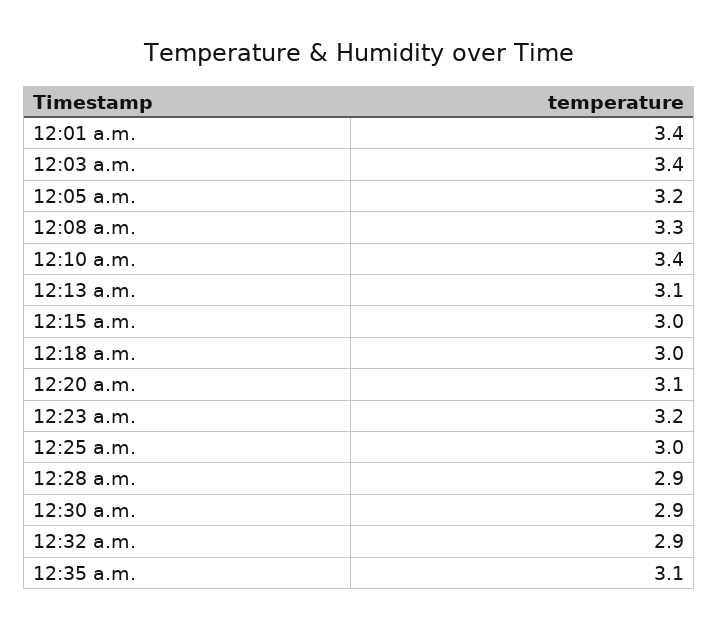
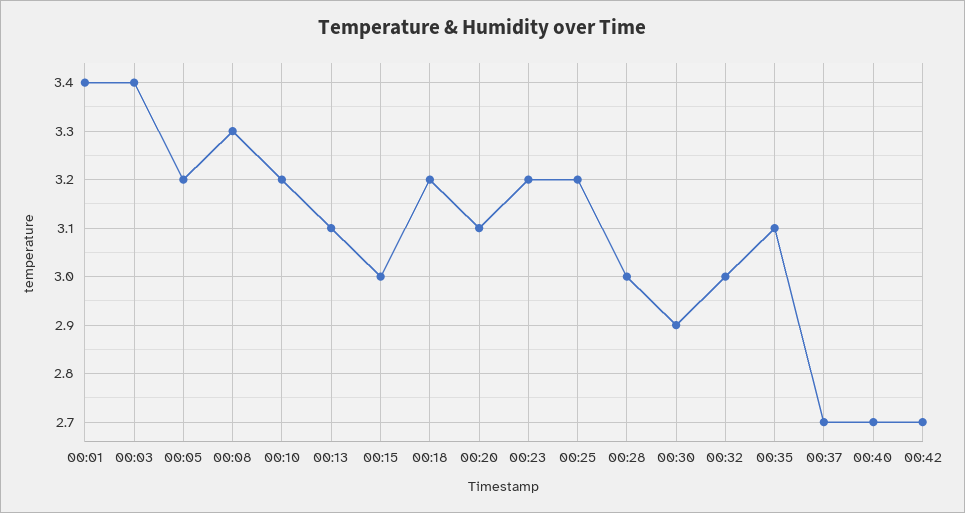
12:10 a.m.: 3.4 -> 3.2
12:18 a.m.: 3 -> 3.2
12:25 a.m.: 3 -> 3.2
12:28 a.m.: 2.9 -> 3
12:32 a.m.: 2.9 -> 3
00:37: none -> 2.7
00:40: none -> 2.7
00:42: none -> 2.7

